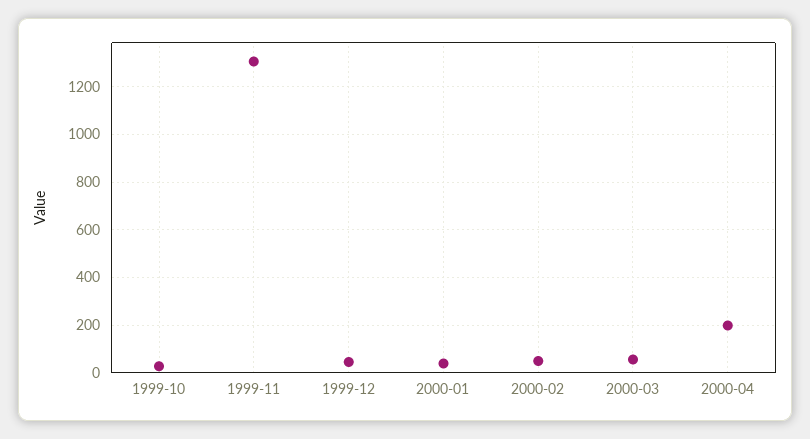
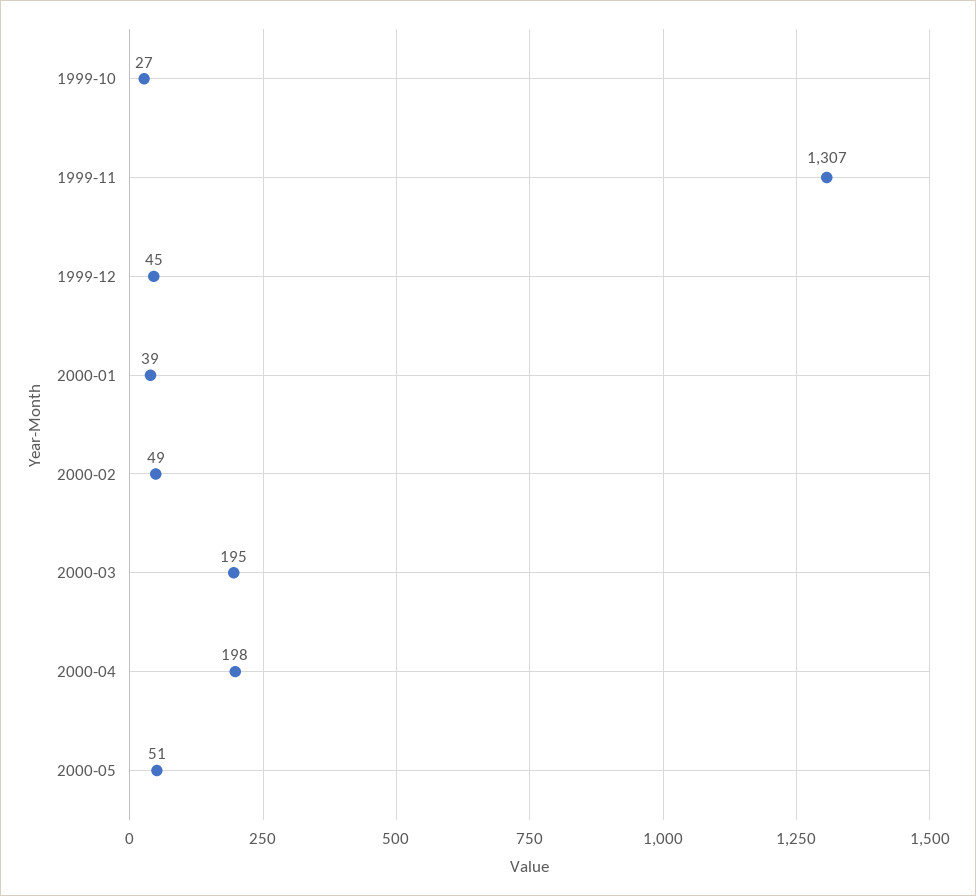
2000-03: 50 -> 195
2000-05: none -> 51

